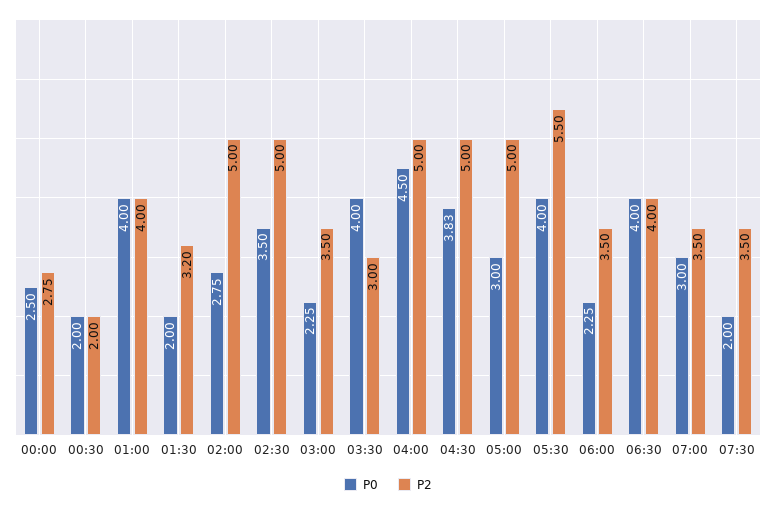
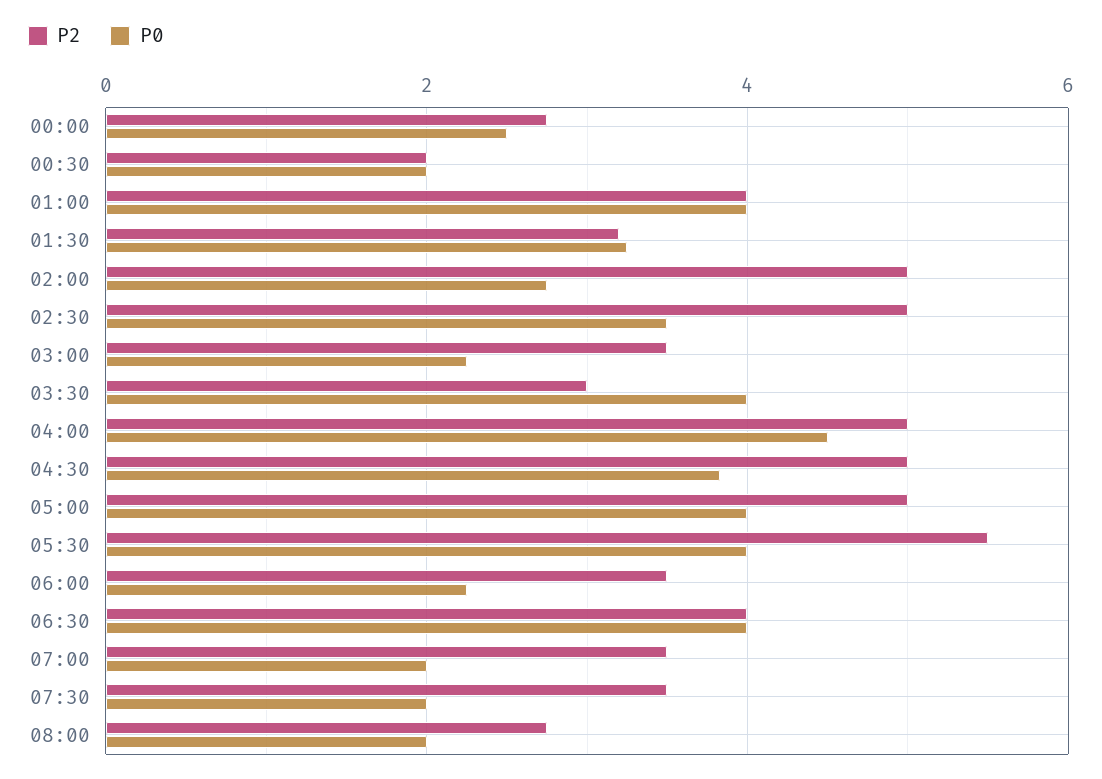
P0, 01:30: 2 -> 3.2
P0, 05:00: 3 -> 4
P0, 07:00: 3 -> 2
P2, 08:00: none -> 2.8
P0, 08:00: none -> 2

